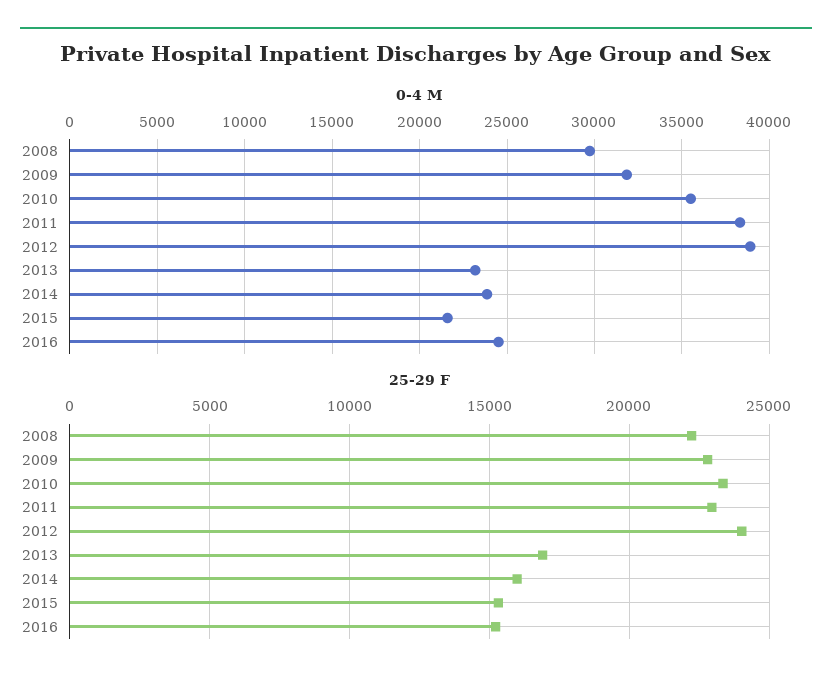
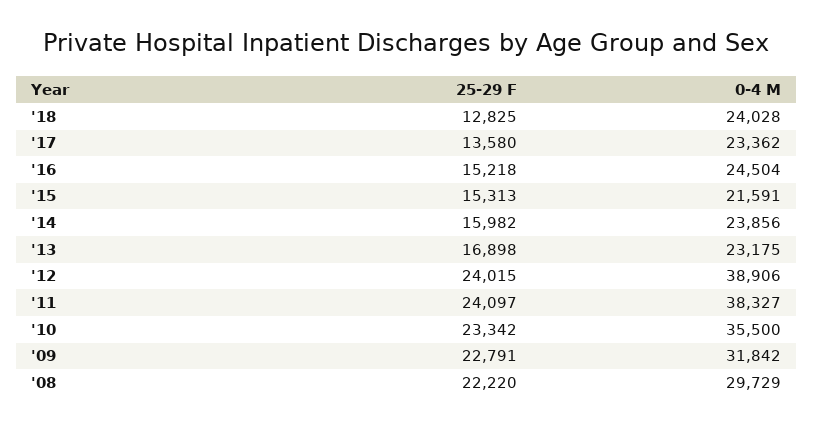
25-29 F, 2011: 23000 -> 24097
25-29 F, '18: none -> 12825
0-4 M, '18: none -> 24028
25-29 F, '17: none -> 13580
0-4 M, '17: none -> 23362

